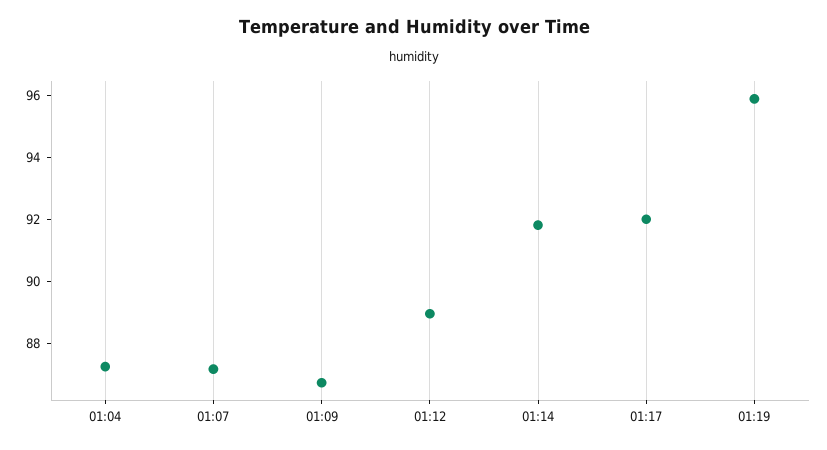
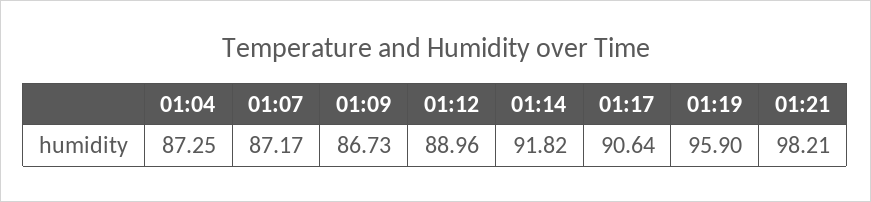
01:17: 92 -> 90.64
01:21: none -> 98.21

